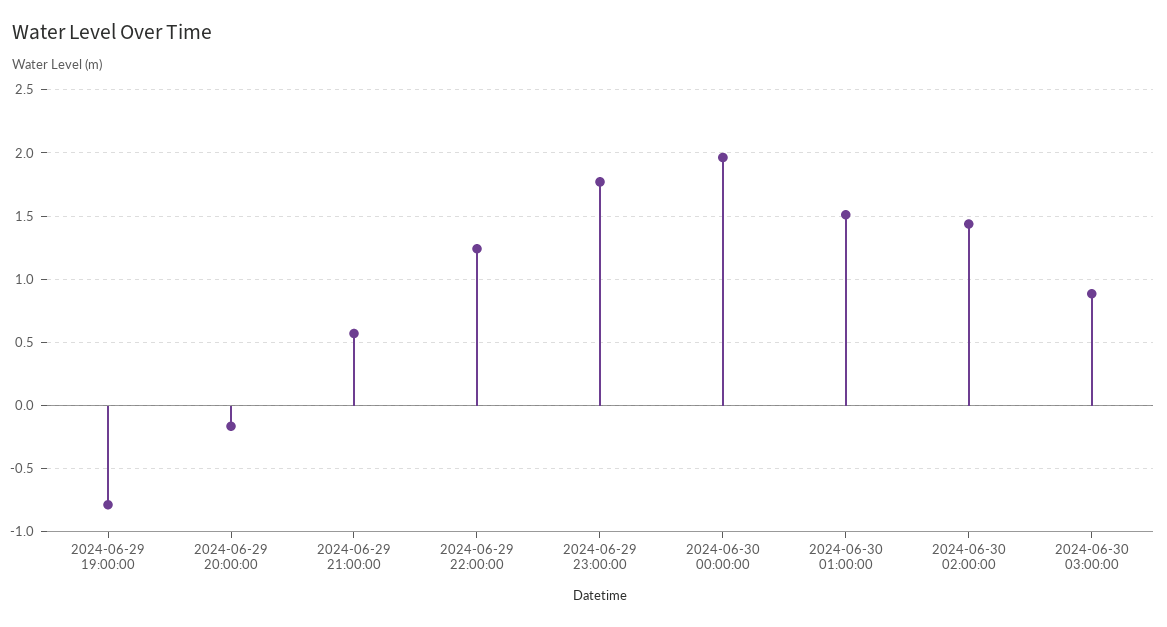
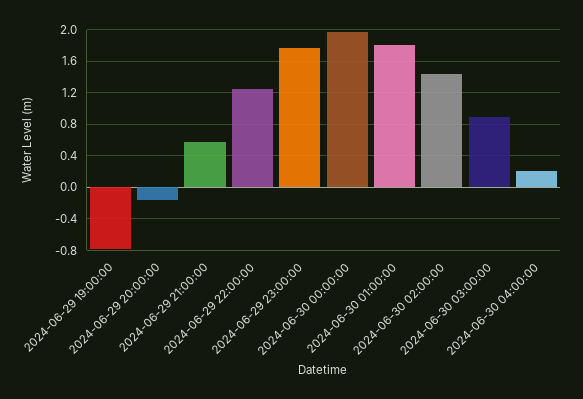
2024-06-30 01:00:00: 1.5 -> 1.8
2024-06-30 04:00:00: none -> 0.2

